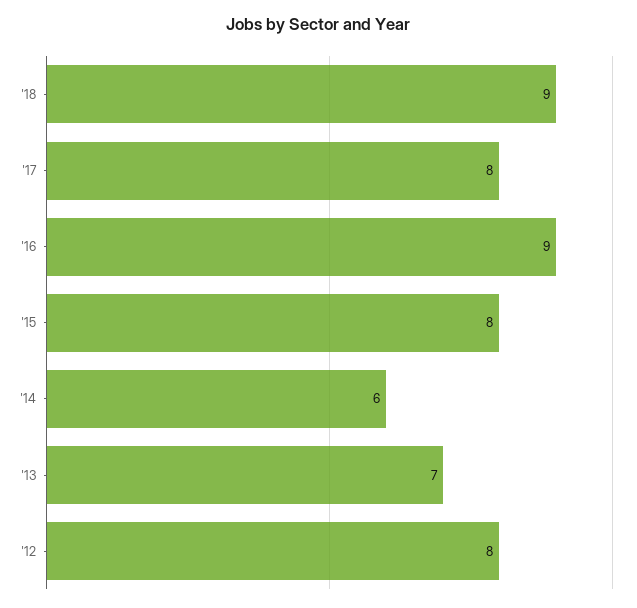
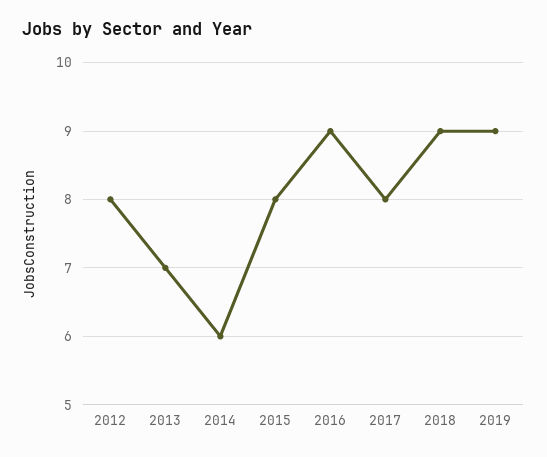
2019: none -> 9

